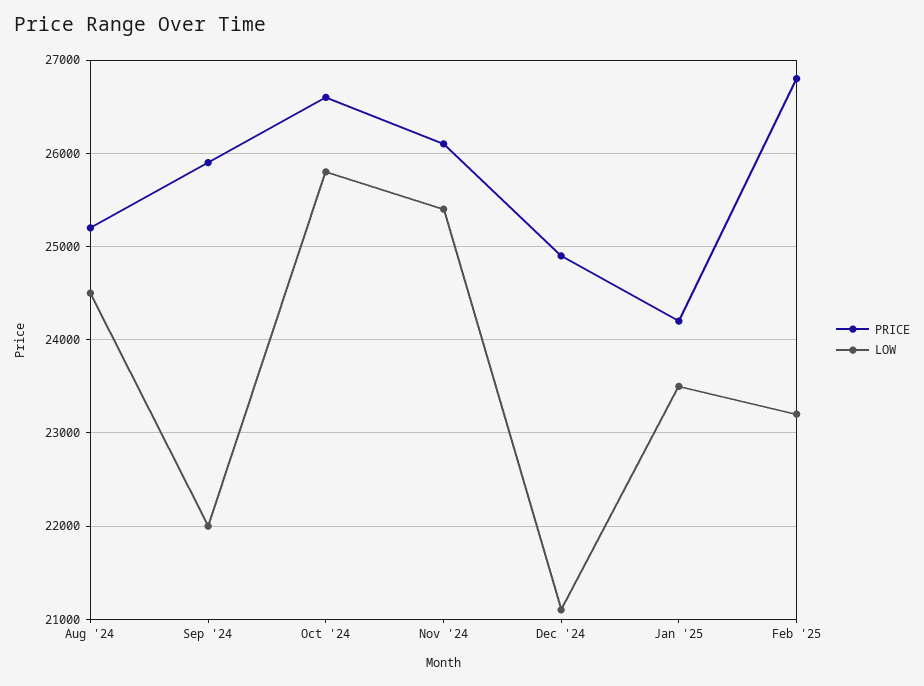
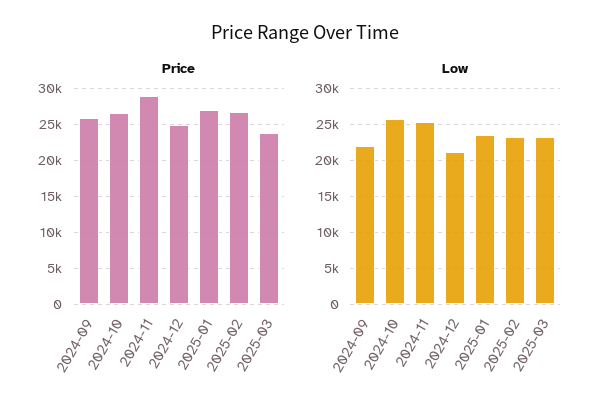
PRICE, Aug '24: 25200 -> none
LOW, Aug '24: 24500 -> none
PRICE, Nov '24: 26100 -> 29000
PRICE, Jan '25: 24200 -> 27000
PRICE, 2025-03: none -> 24000
LOW, 2025-03: none -> 23000

